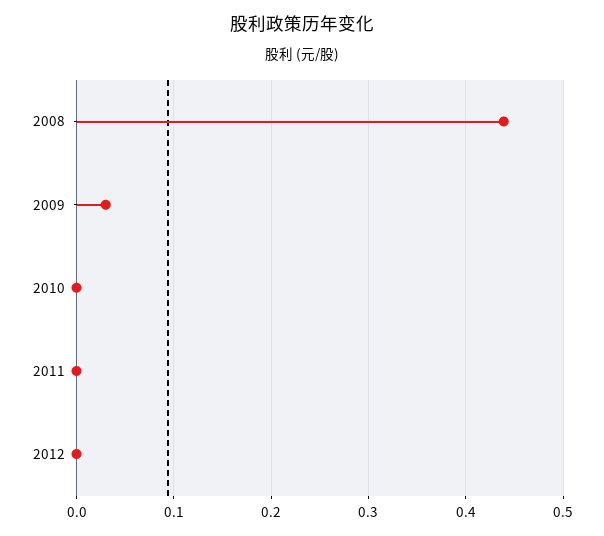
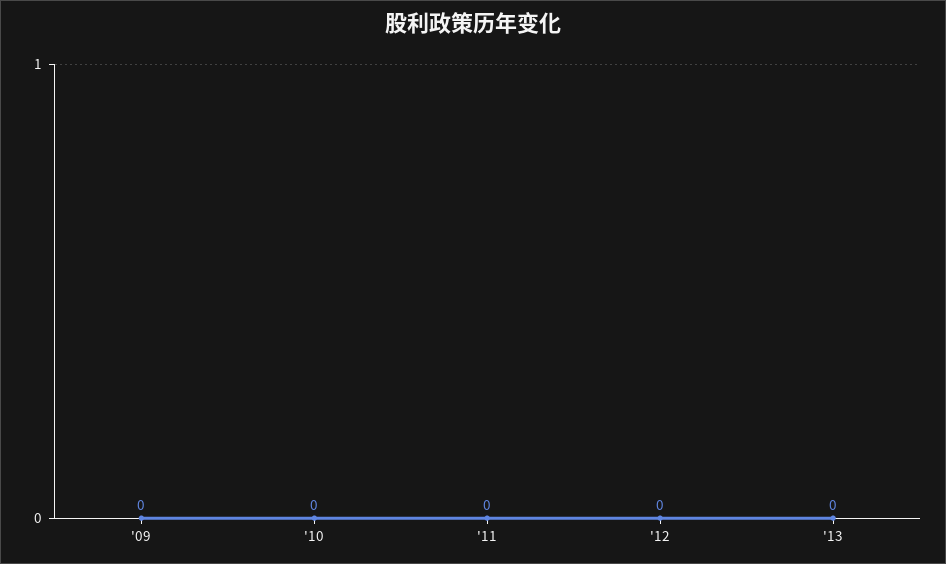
2008: 0.44 -> none
2009: 0.03 -> 0
'13: none -> 0

